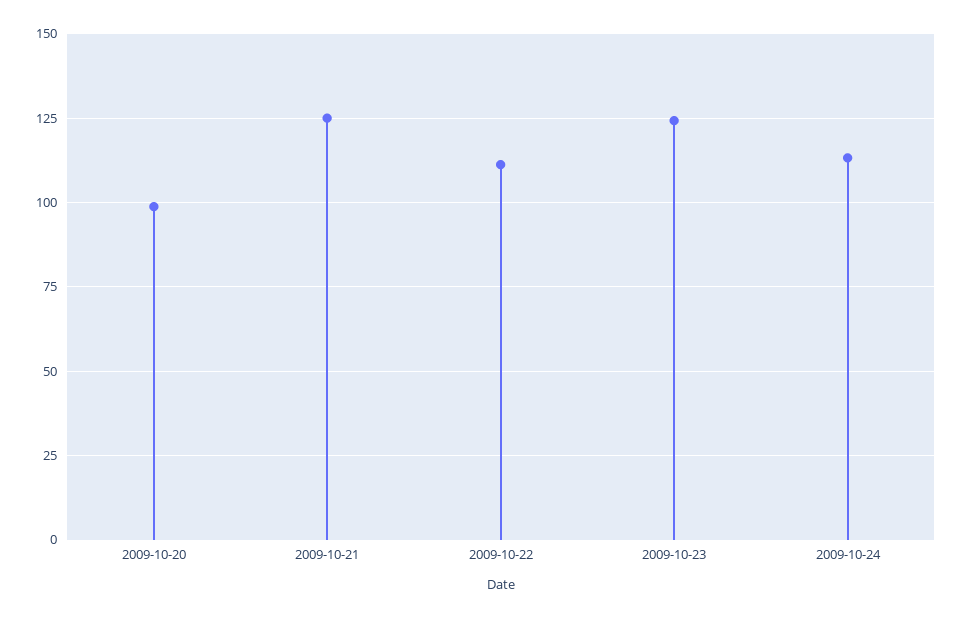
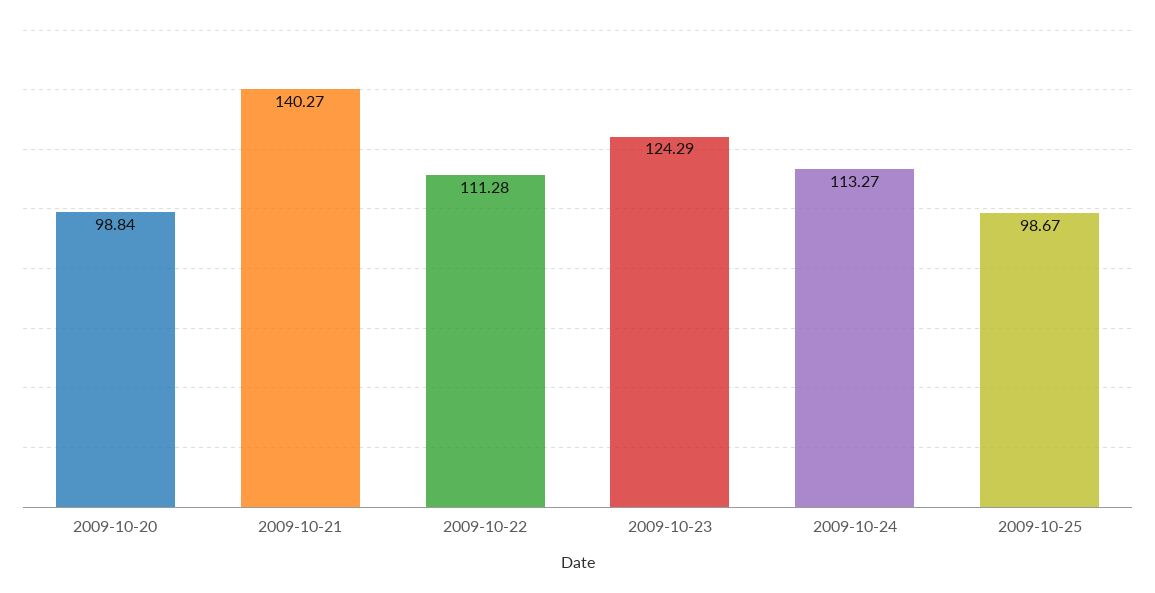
2009-10-21: 125 -> 140.27
2009-10-25: none -> 98.67

